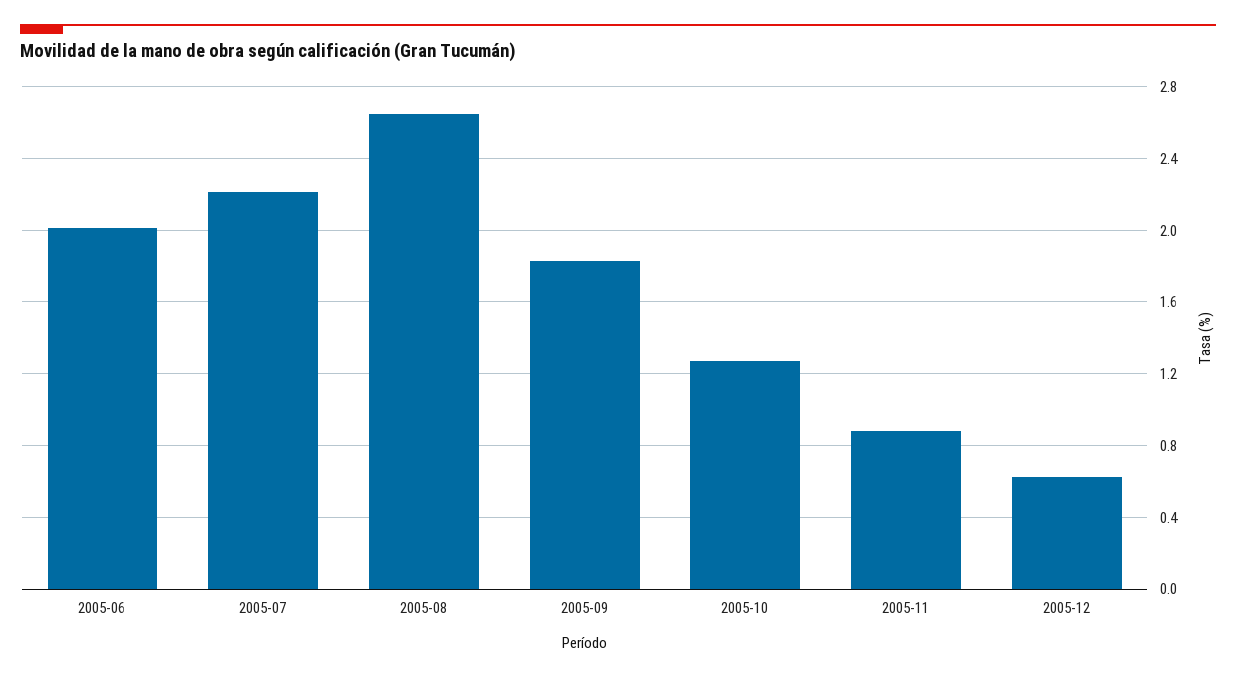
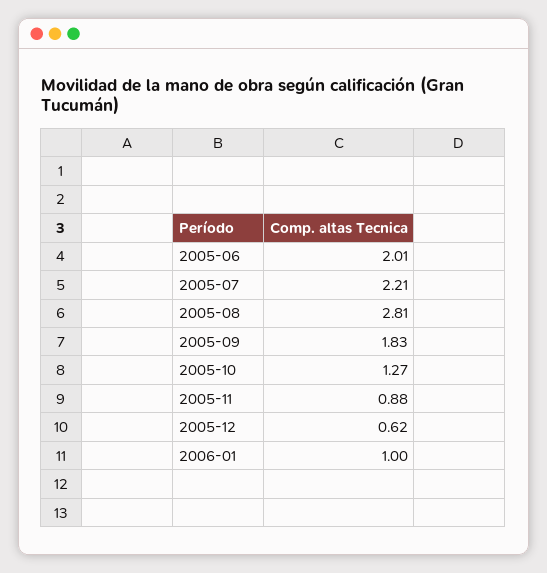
2005-08: 2.65 -> 2.81
2006-01: none -> 1

